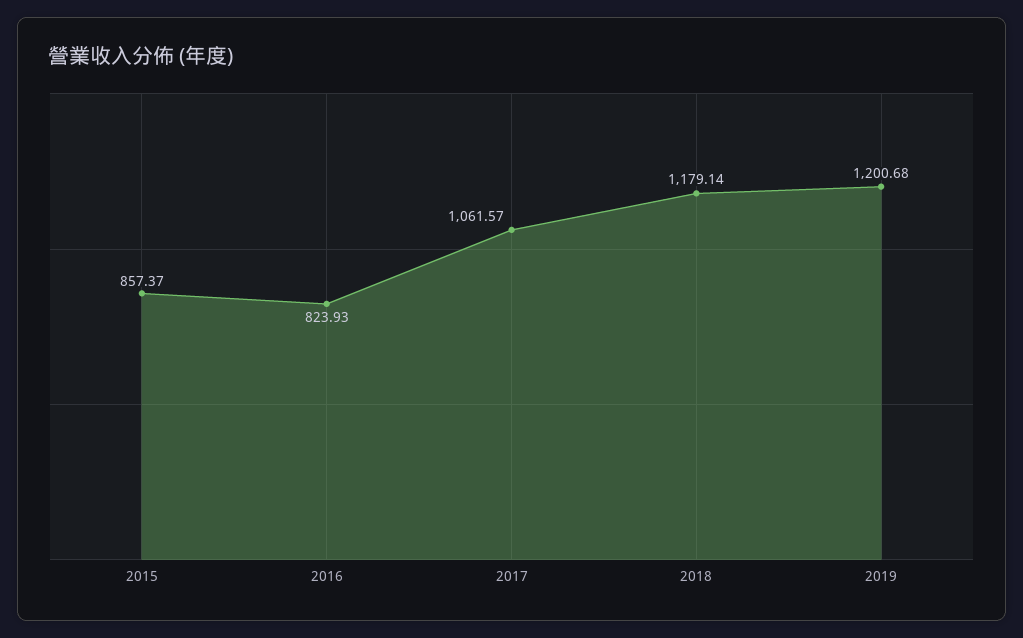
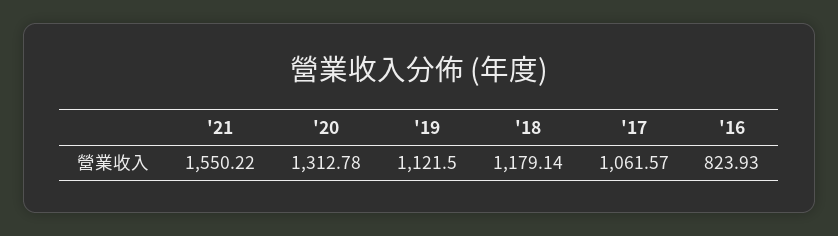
2015: 857.37 -> none
2019: 1200.68 -> 1121.5
'21: none -> 1550.22
'20: none -> 1312.78

